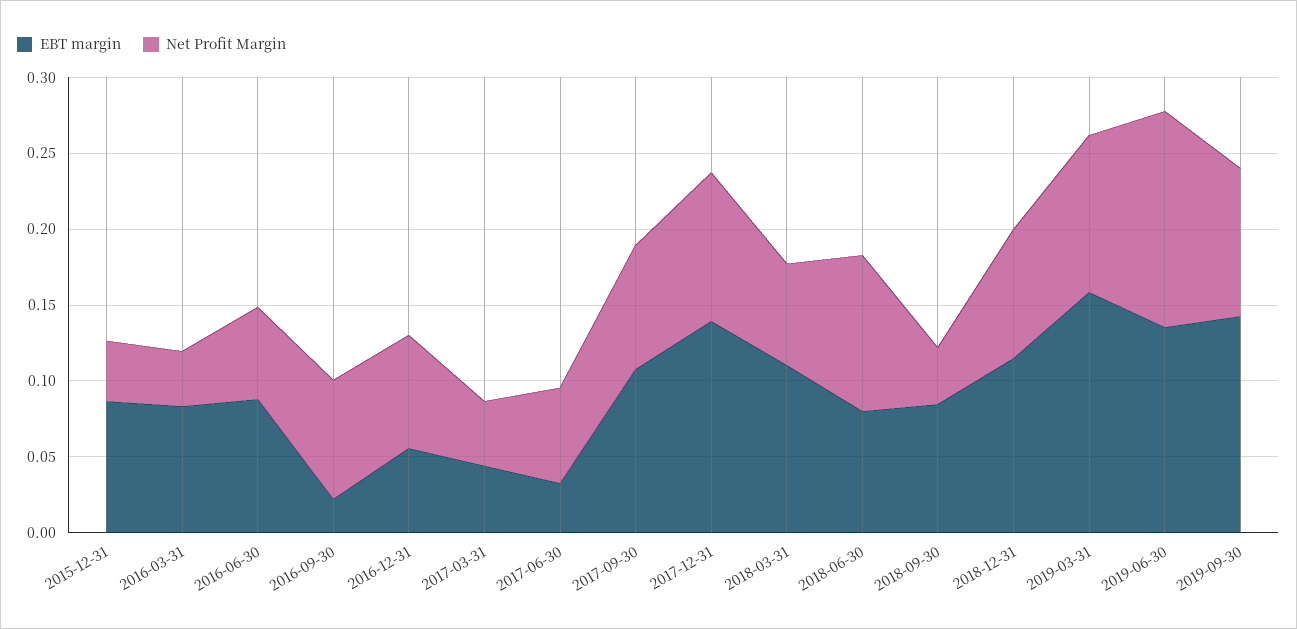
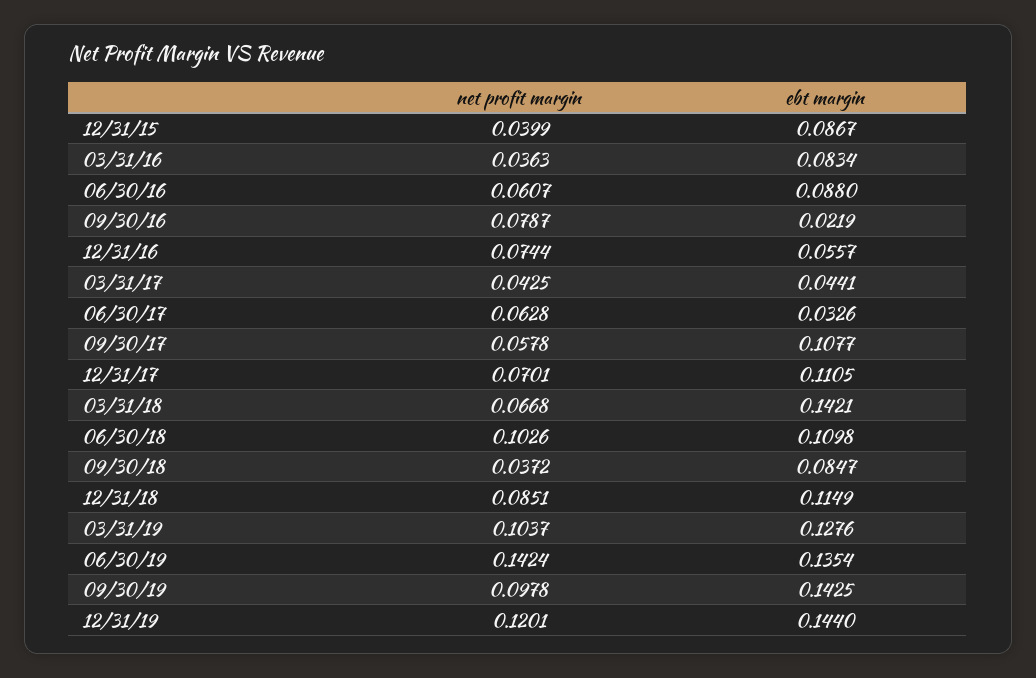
Net Profit Margin, 2017-09-30: 0.08 -> 0.0578
EBT margin, 2017-12-31: 0.14 -> 0.1105
Net Profit Margin, 2017-12-31: 0.1 -> 0.0701
EBT margin, 2018-03-31: 0.11 -> 0.1421
EBT margin, 2018-06-30: 0.08 -> 0.1098
EBT margin, 2019-03-31: 0.16 -> 0.1276
Net Profit Margin, 12/31/19: none -> 0.1201
EBT margin, 12/31/19: none -> 0.144

